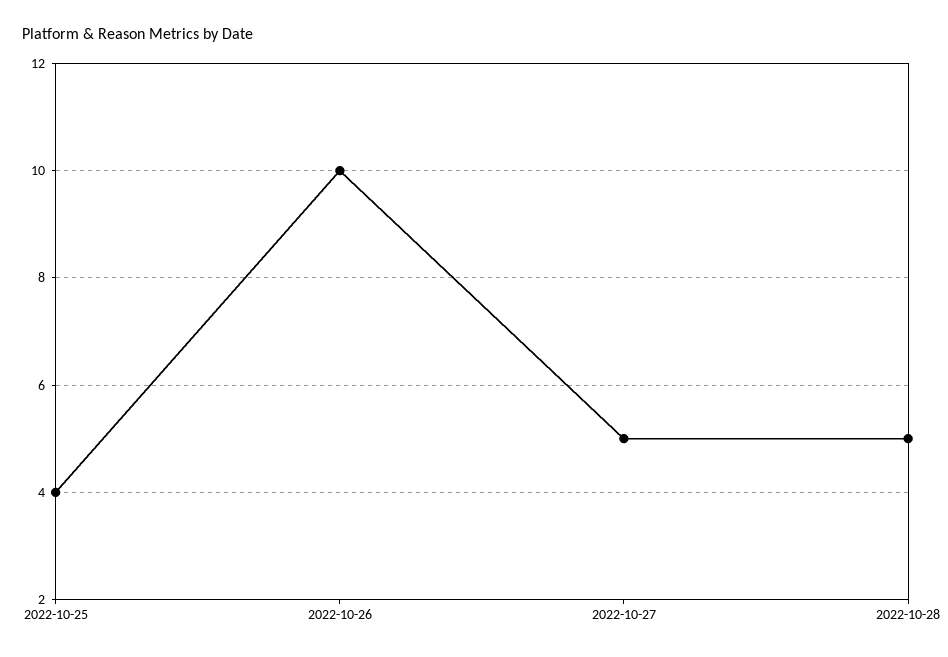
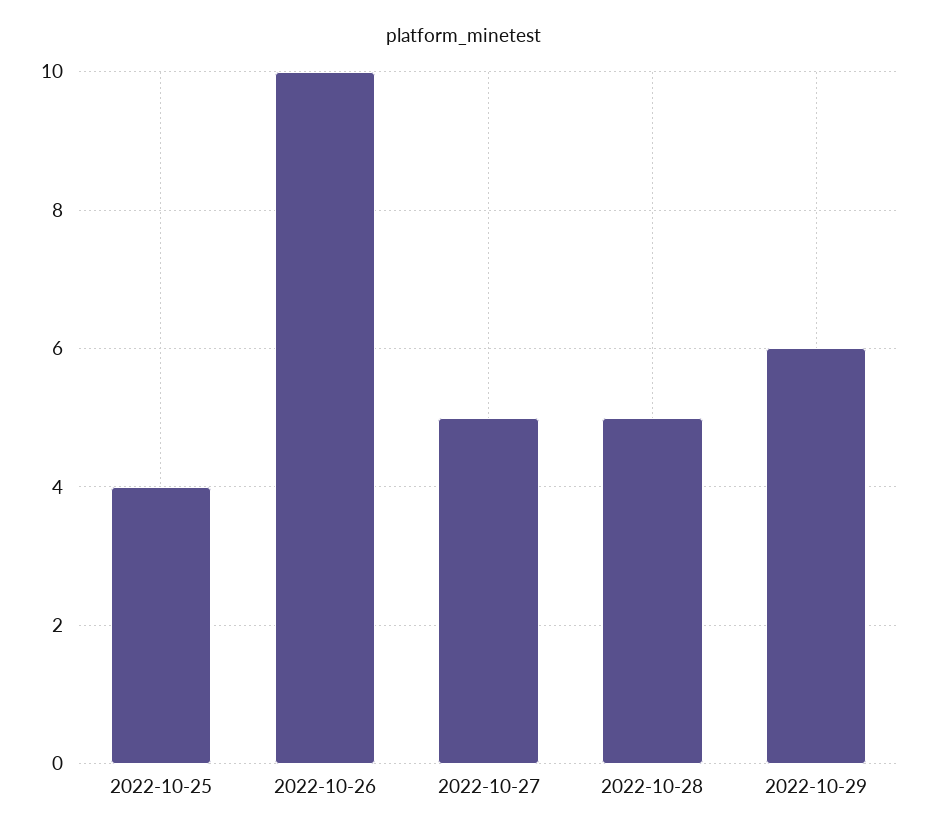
2022-10-29: none -> 6

